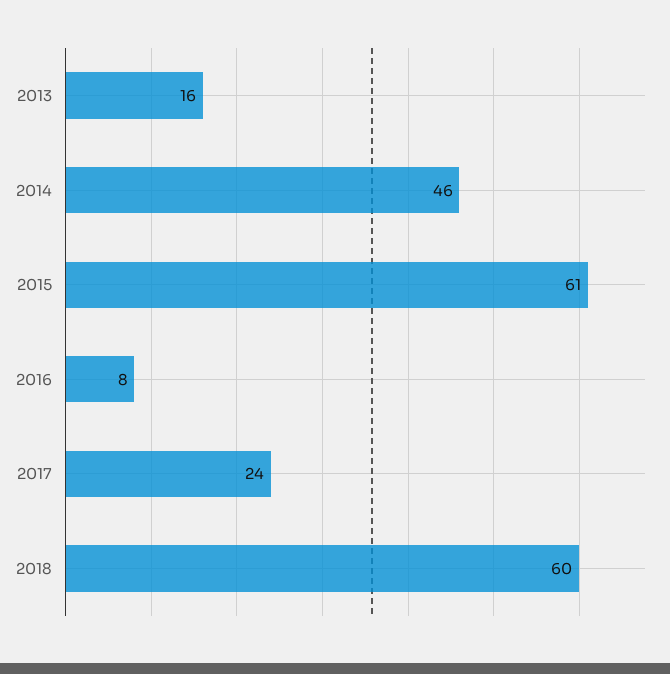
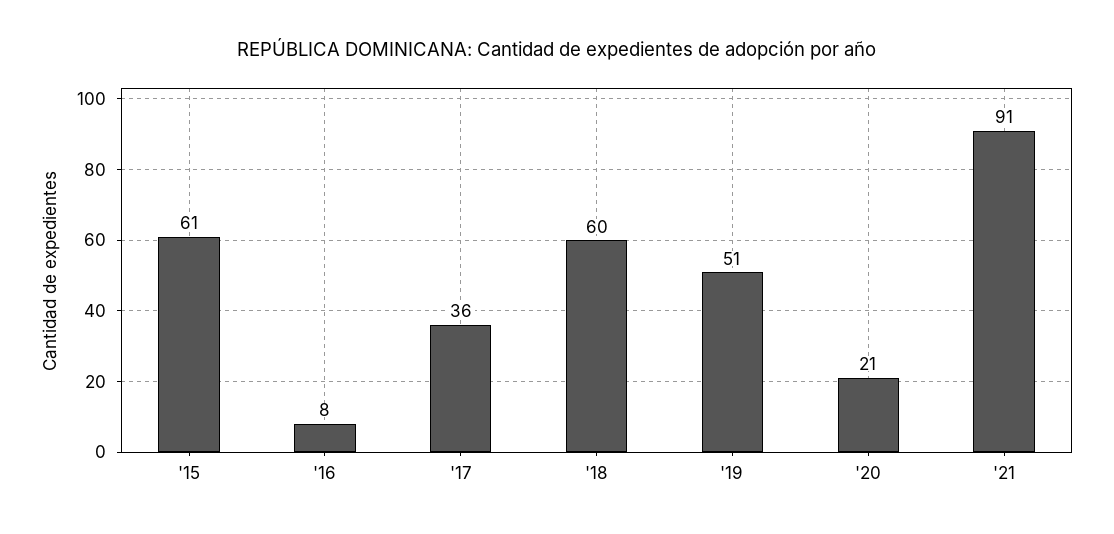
2013: 16 -> none
2014: 46 -> none
2017: 24 -> 36
'19: none -> 51
'20: none -> 21
'21: none -> 91

